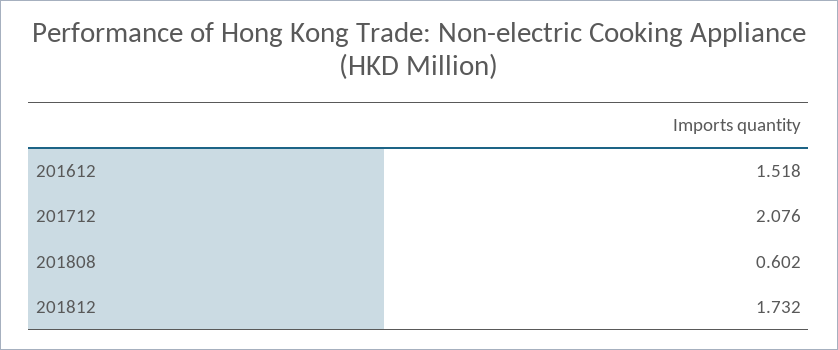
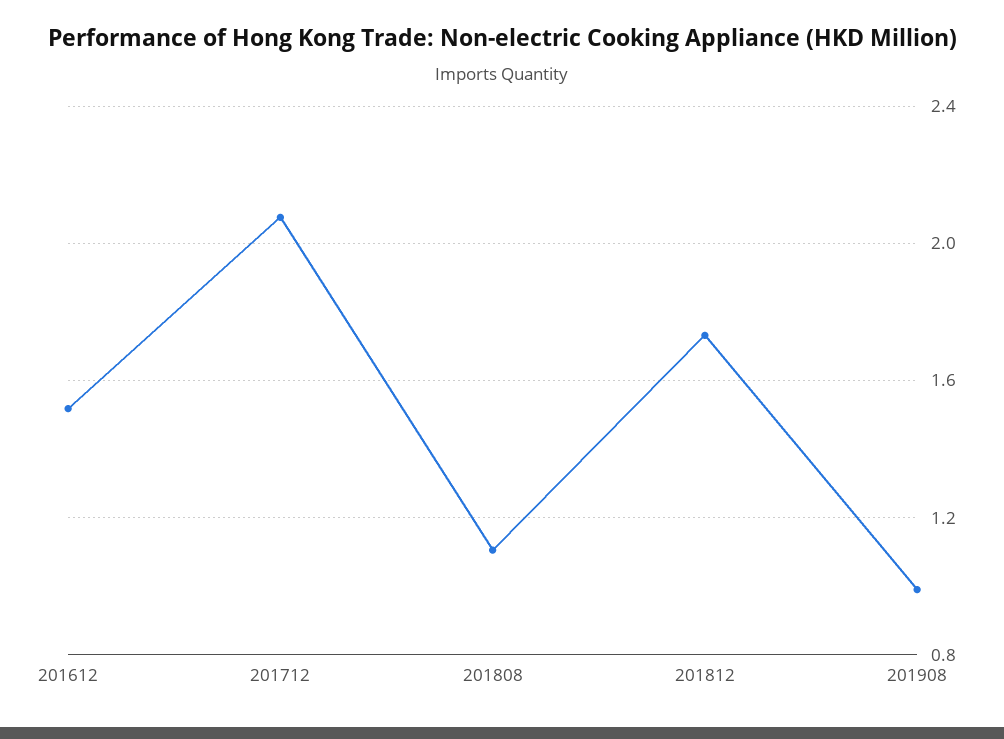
201808: 0.602 -> 1.1
201908: none -> 1

